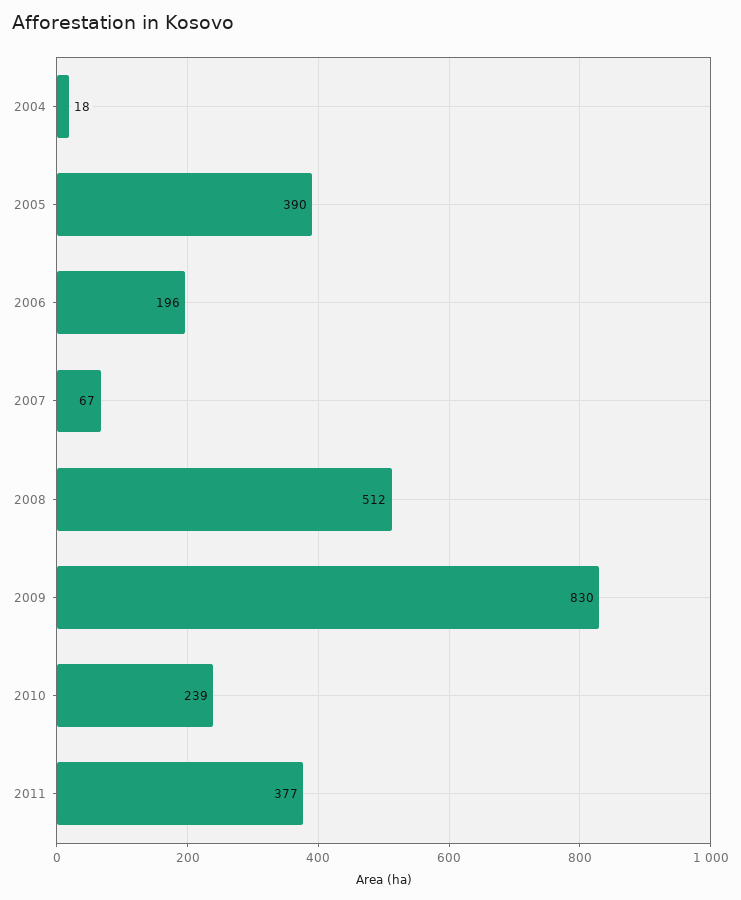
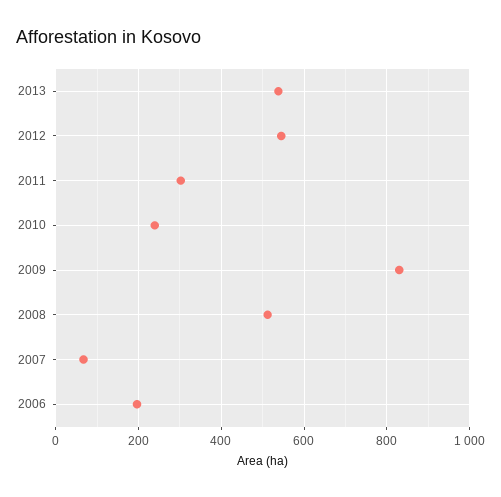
2004: 18 -> none
2005: 390 -> none
2011: 377 -> 300
2013: none -> 540
2012: none -> 540

